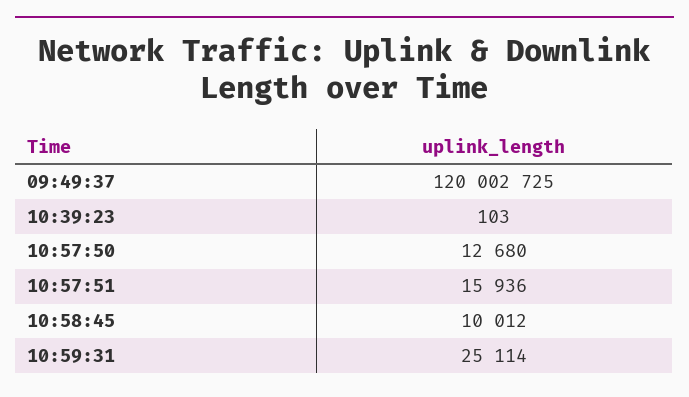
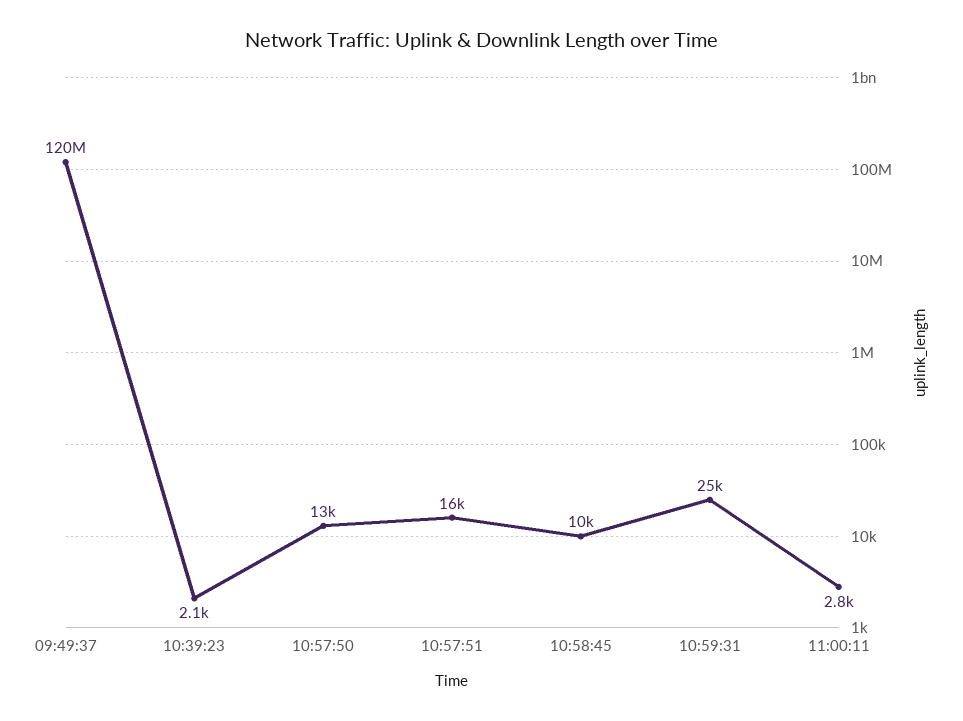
10:39:23: 103 -> 2100
11:00:11: none -> 2800

